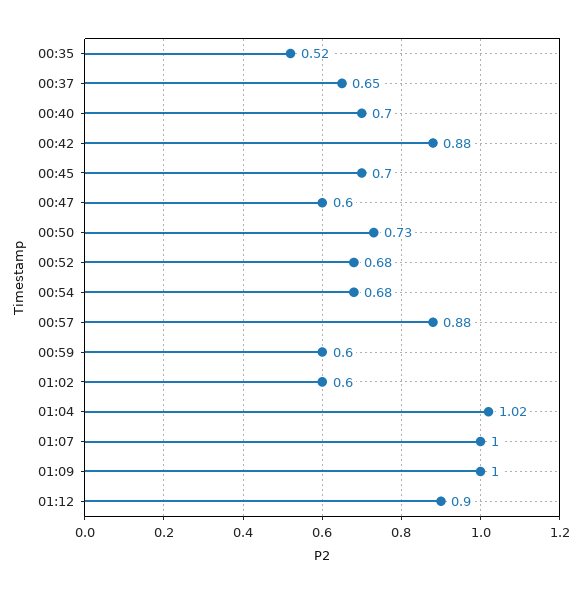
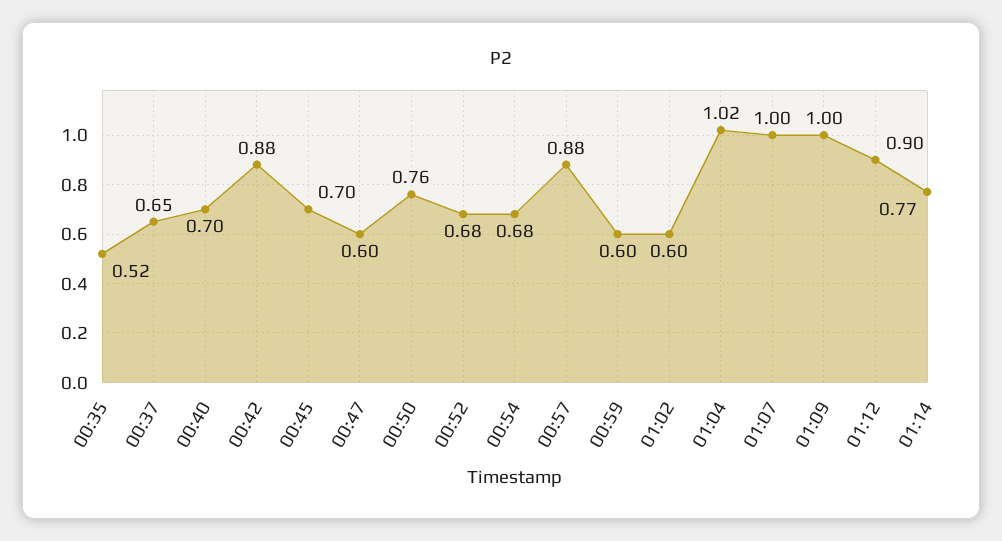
00:50: 0.73 -> 0.76
01:14: none -> 0.77

